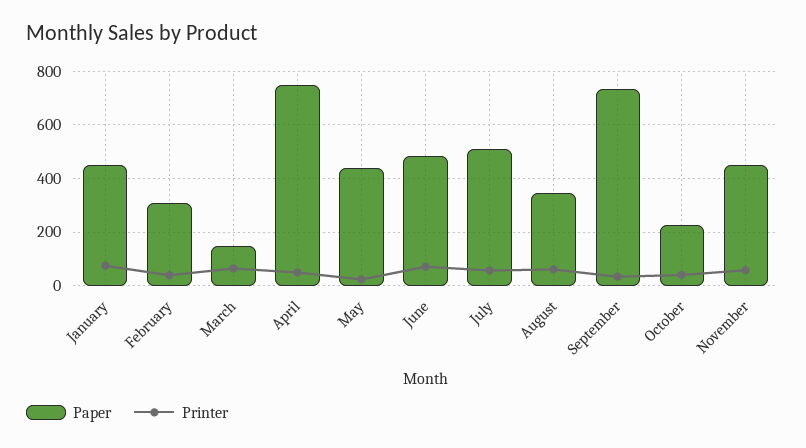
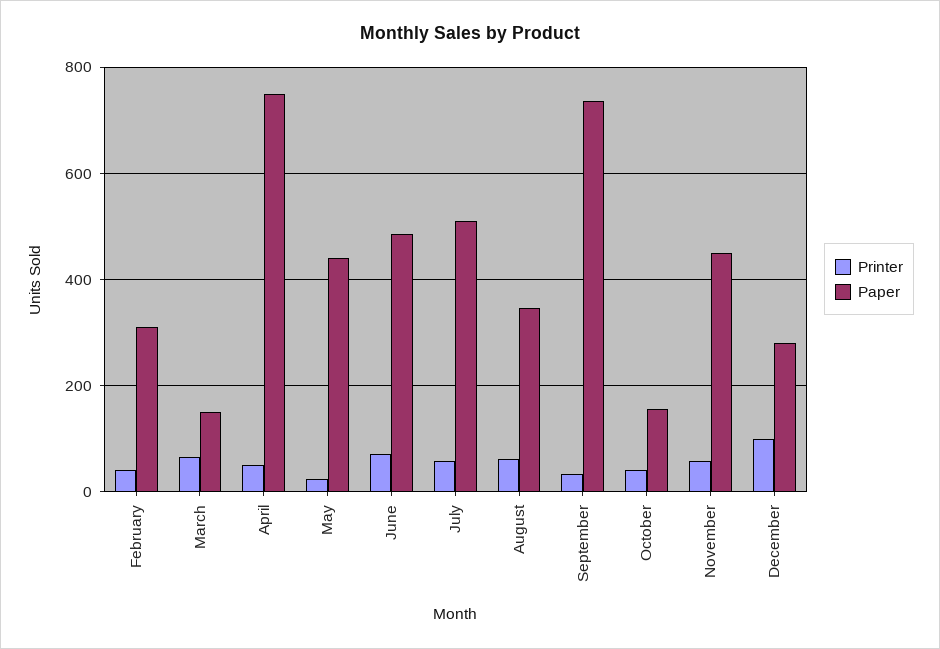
Paper, January: 450 -> none
Printer, January: 75 -> none
Paper, October: 225 -> 160
Printer, December: none -> 100
Paper, December: none -> 280

